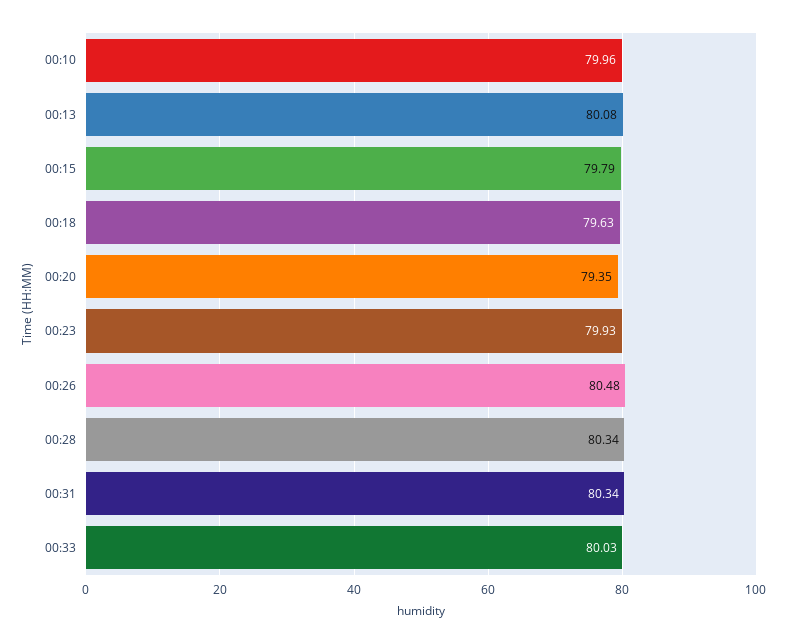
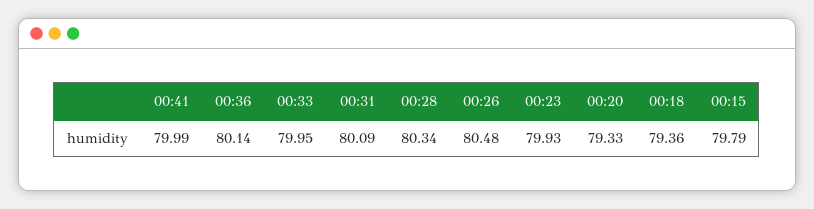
00:10: 79.96 -> none
00:13: 80.08 -> none
00:18: 79.63 -> 79.36
00:20: 79.35 -> 79.33
00:31: 80.34 -> 80.09
00:33: 80.03 -> 79.95
00:41: none -> 79.99
00:36: none -> 80.14

